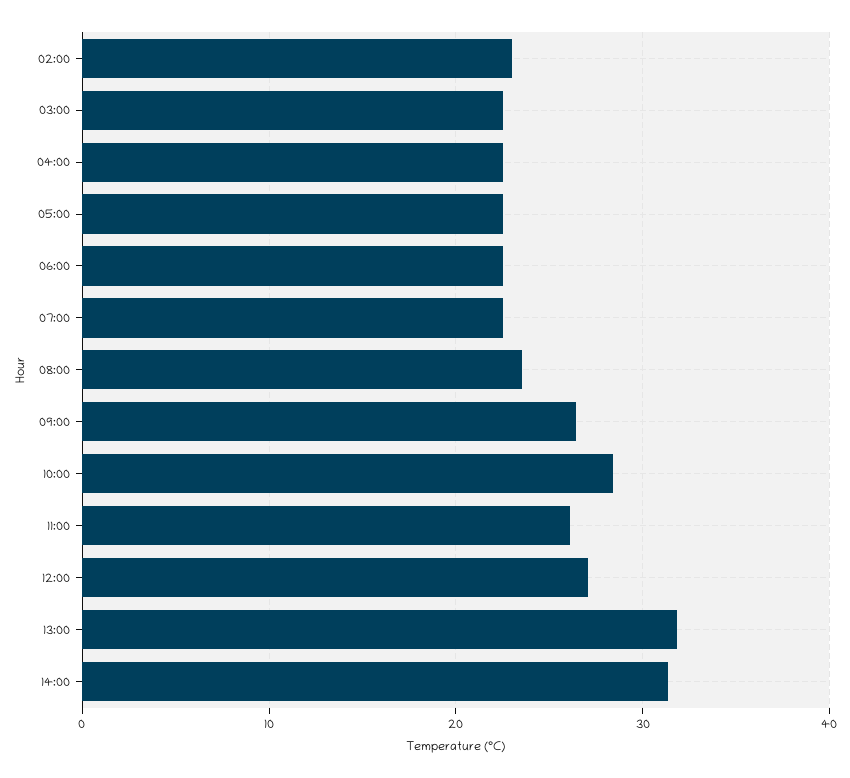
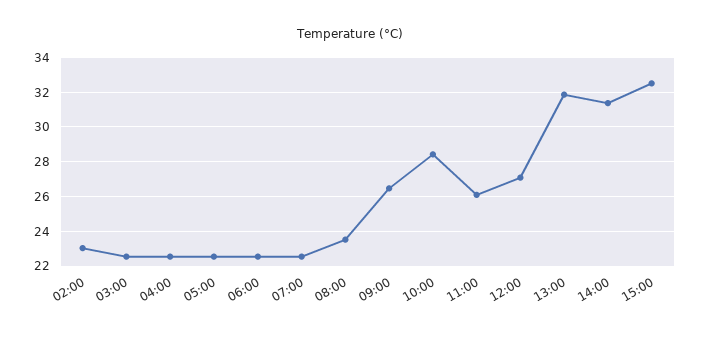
15:00: none -> 32.5

